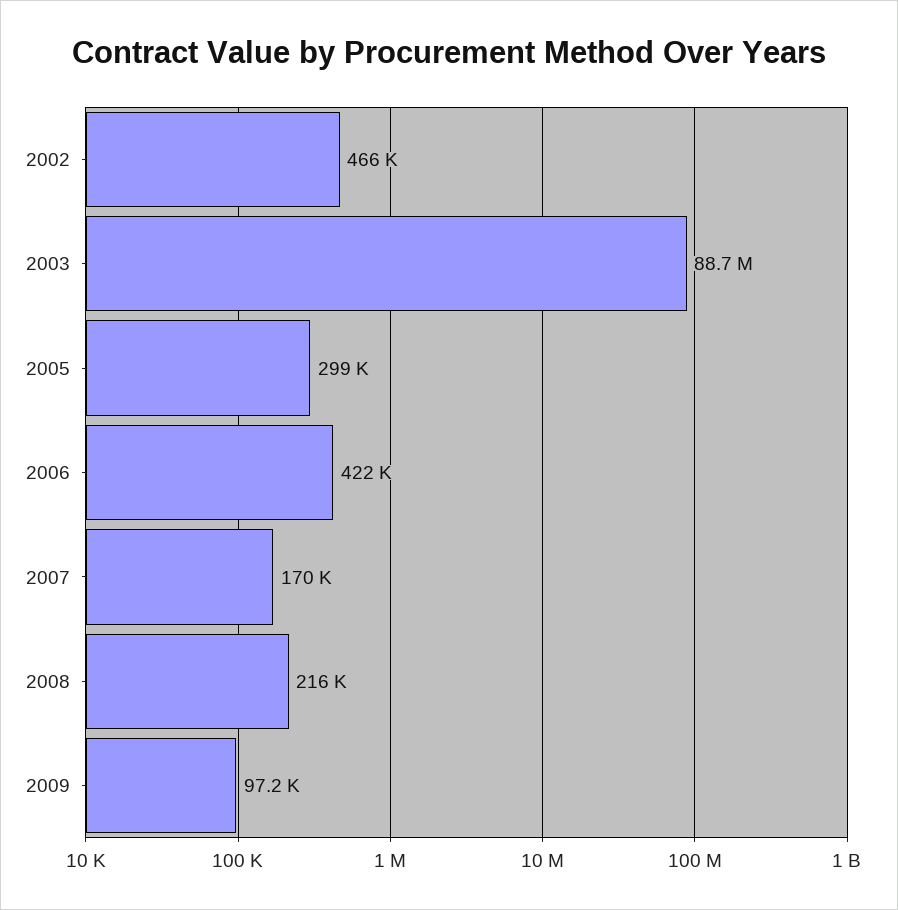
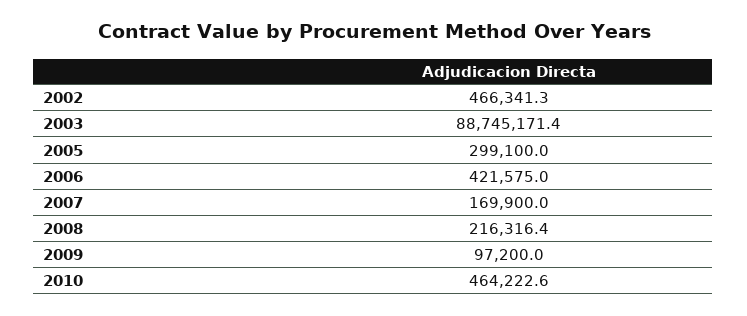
2010: none -> 464222.6

